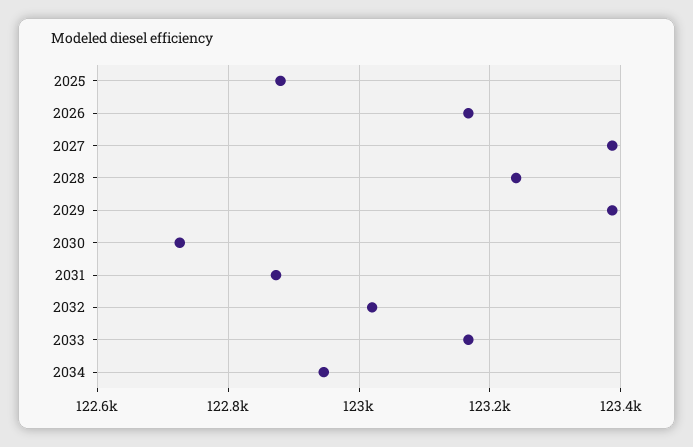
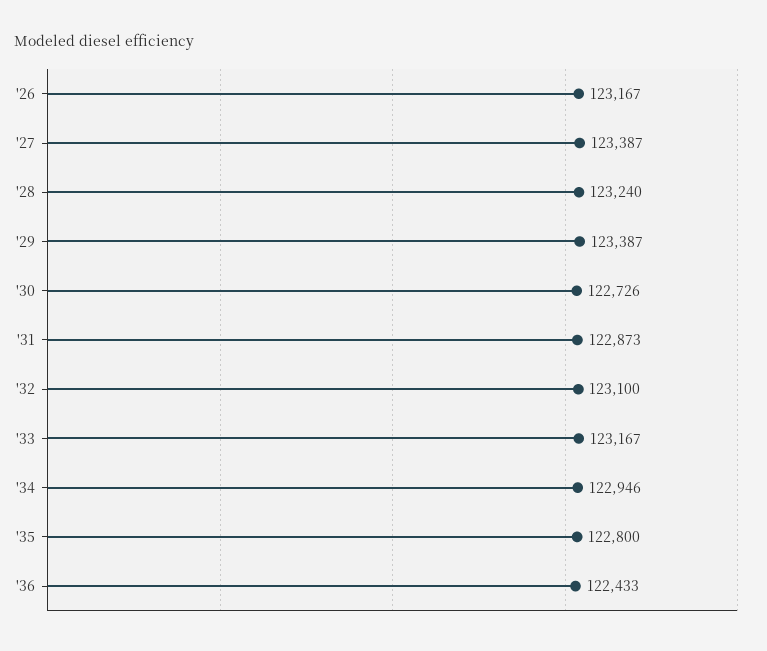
2025: 122880 -> none
2032: 123020 -> 123100
'35: none -> 122800
'36: none -> 122433

